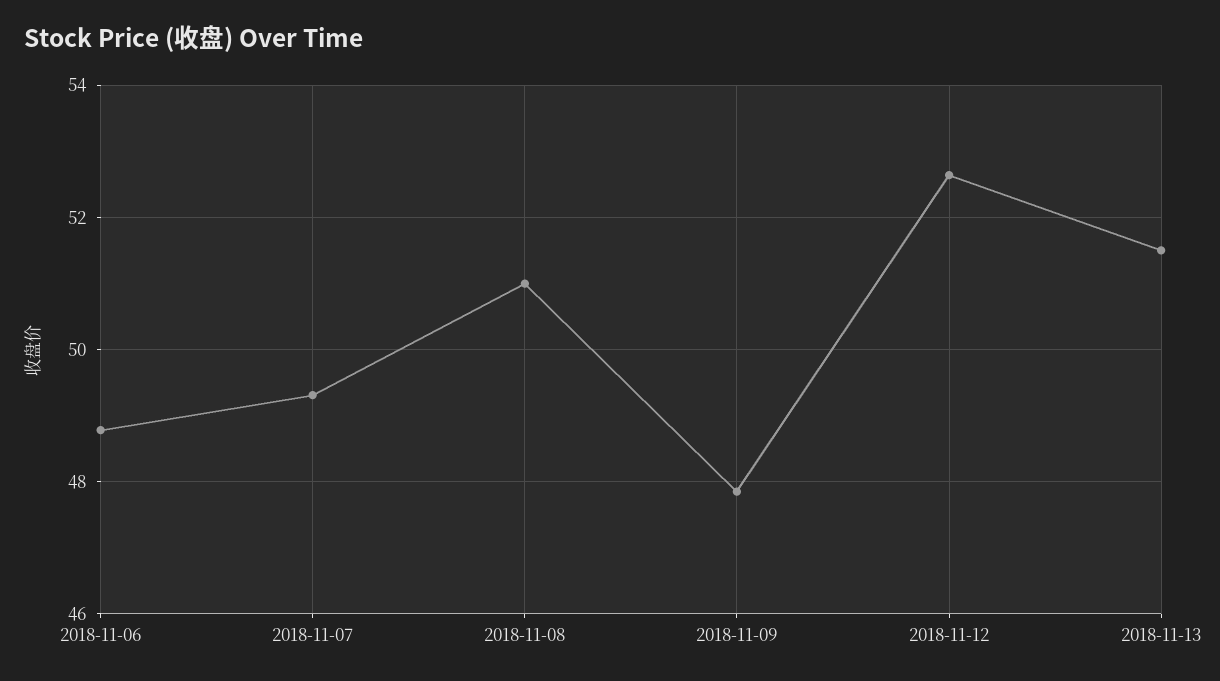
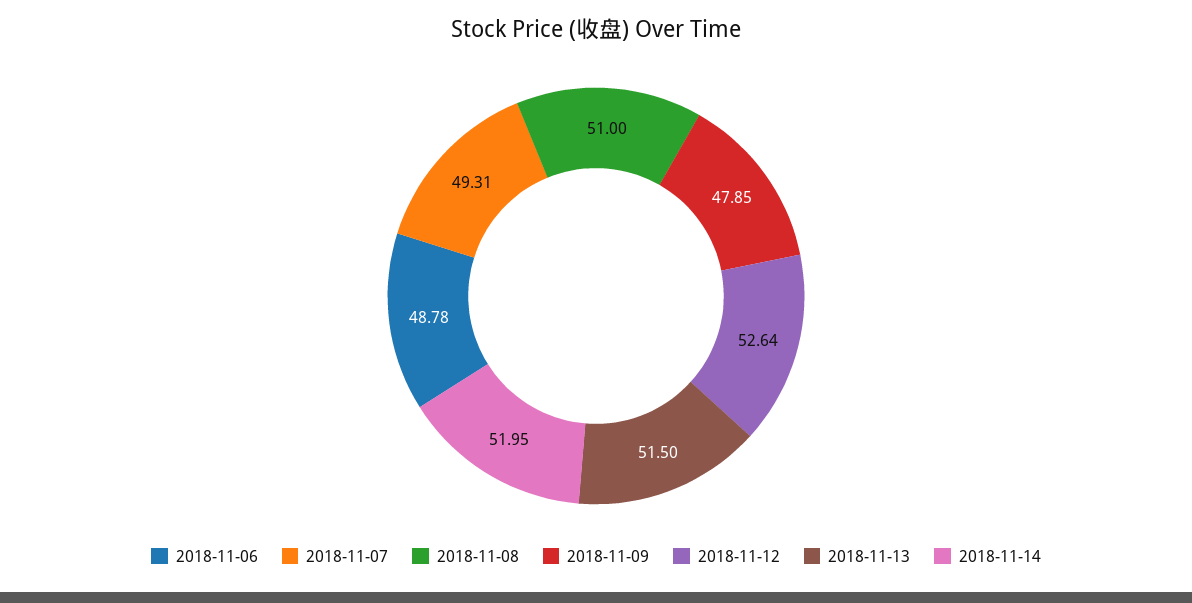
2018-11-14: none -> 51.95

